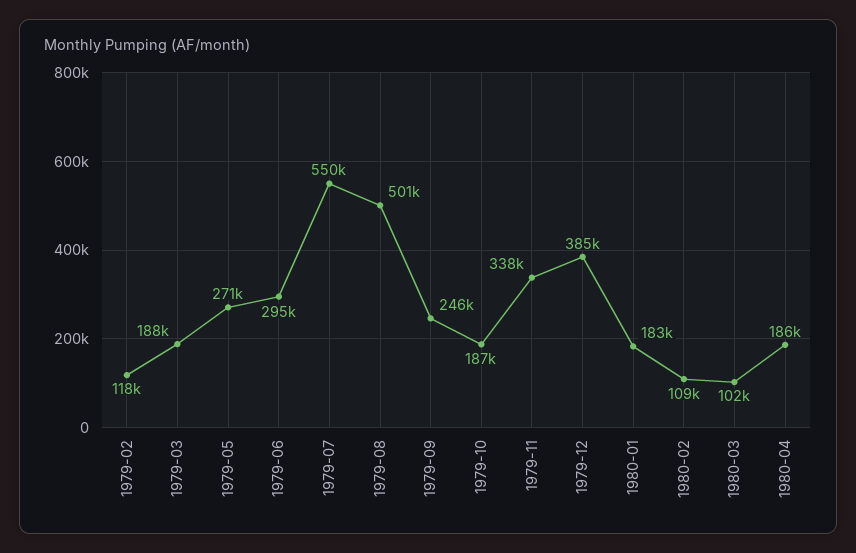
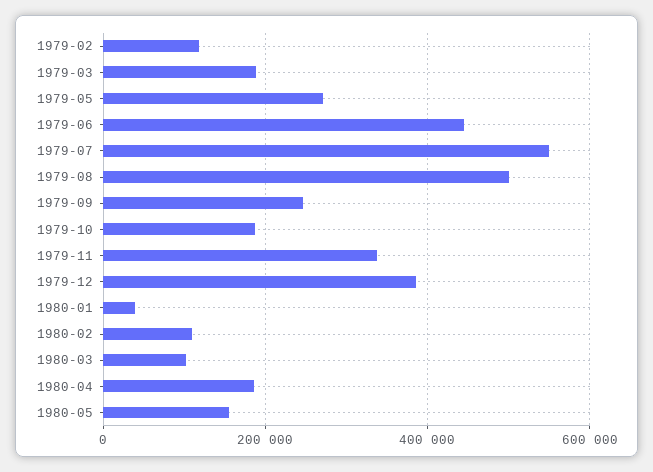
1979-06: 295000 -> 440000
1980-01: 183000 -> 40000
1980-05: none -> 160000

